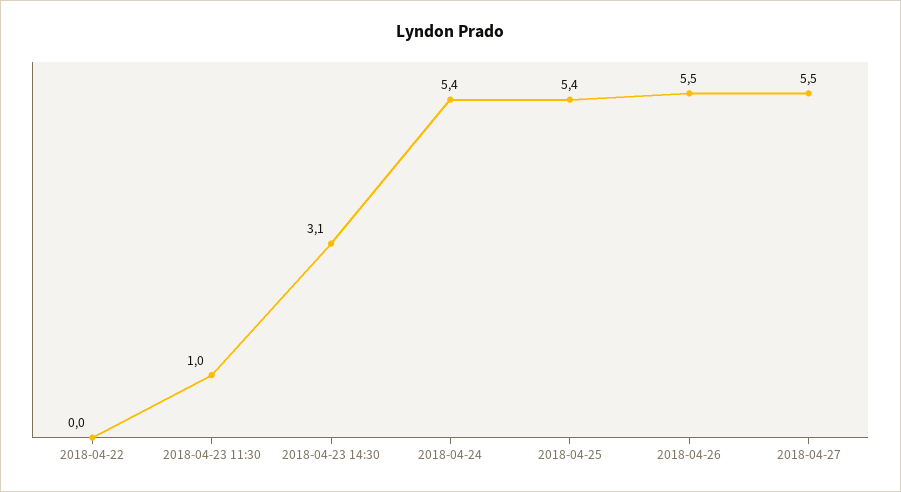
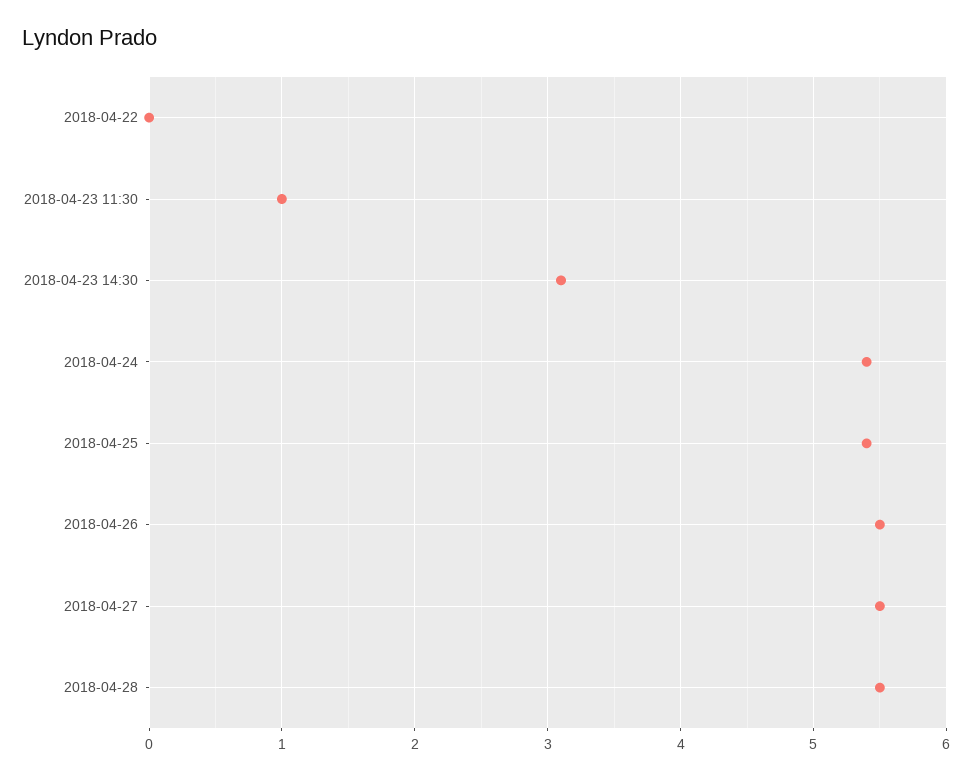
2018-04-28: none -> 5.5

